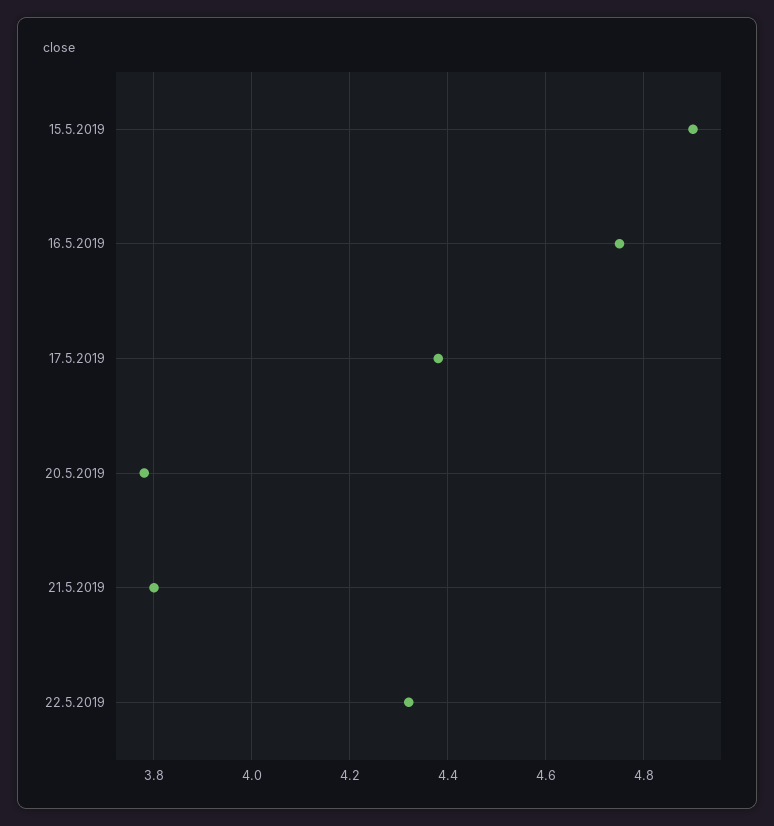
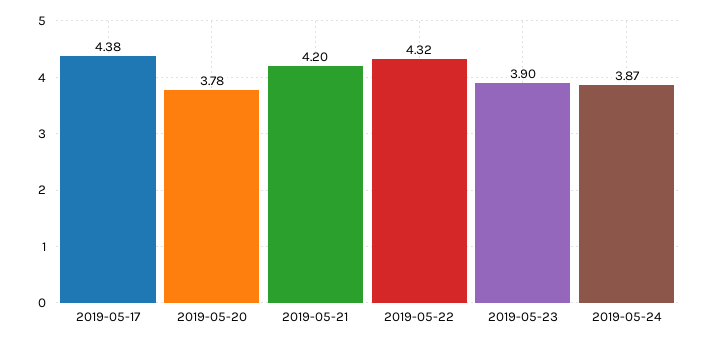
15.5.2019: 4.9 -> none
16.5.2019: 4.75 -> none
21.5.2019: 3.8 -> 4.2
2019-05-23: none -> 3.9
2019-05-24: none -> 3.87

